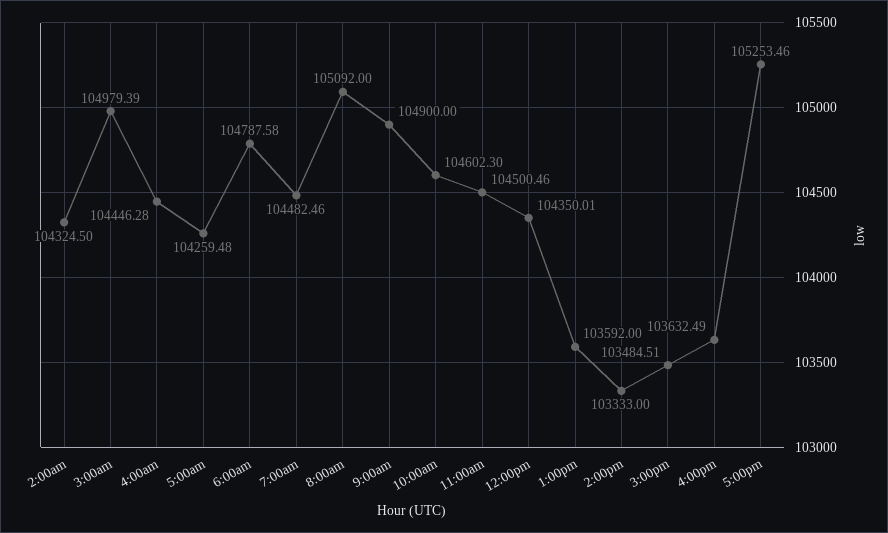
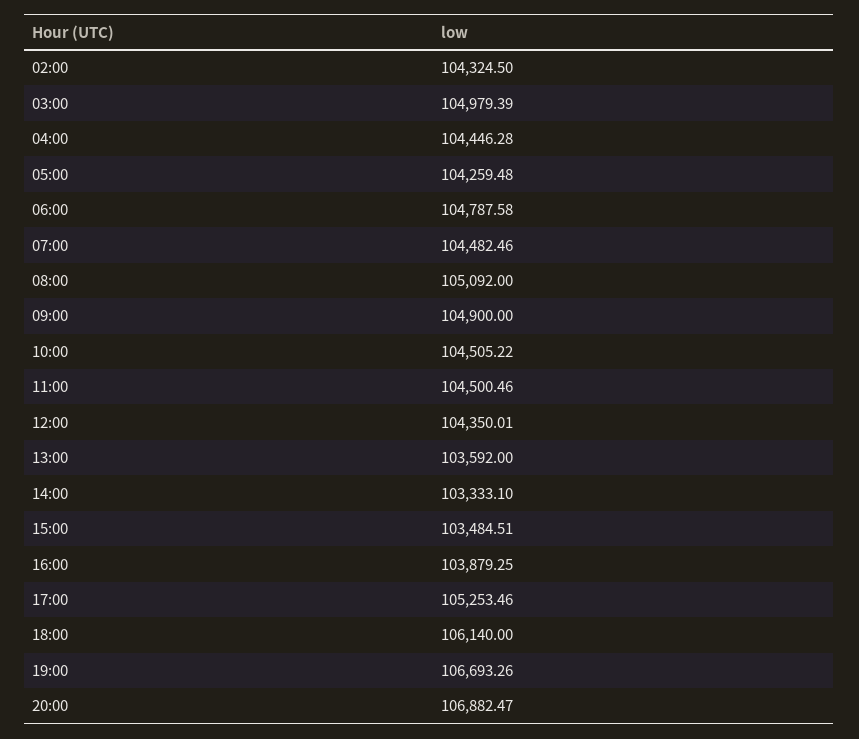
10:00am: 104602.3 -> 104505.22
2:00pm: 103333 -> 103333.1
4:00pm: 103632.49 -> 103879.25
18:00: none -> 106140
19:00: none -> 106693.26
20:00: none -> 106882.47

